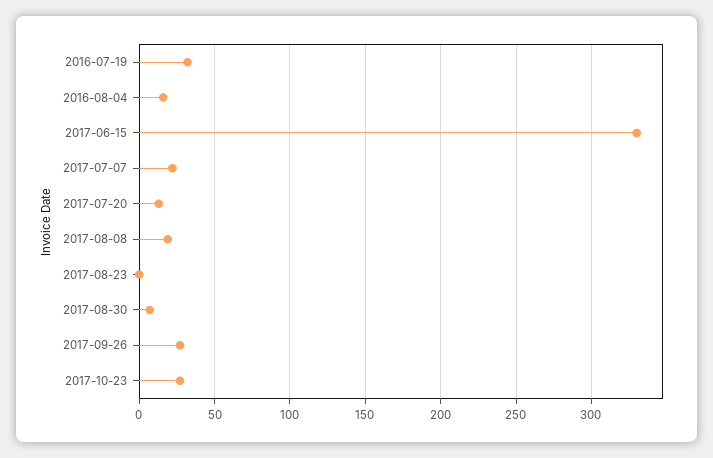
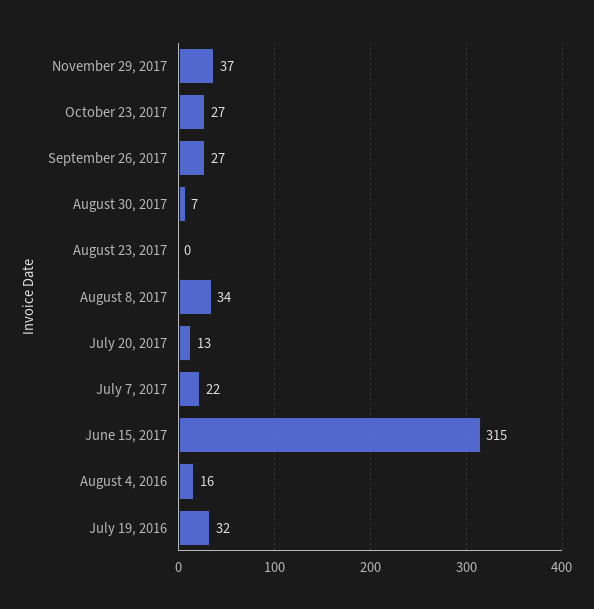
2017-06-15: 330 -> 315
2017-08-08: 20 -> 34
November 29, 2017: none -> 37

